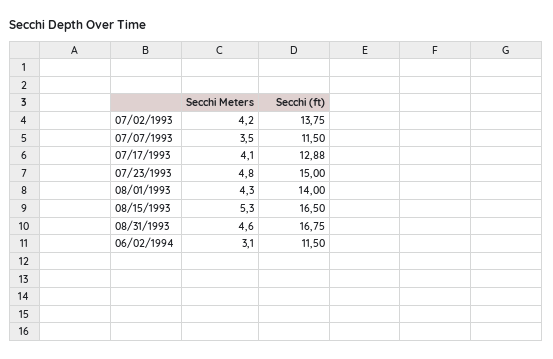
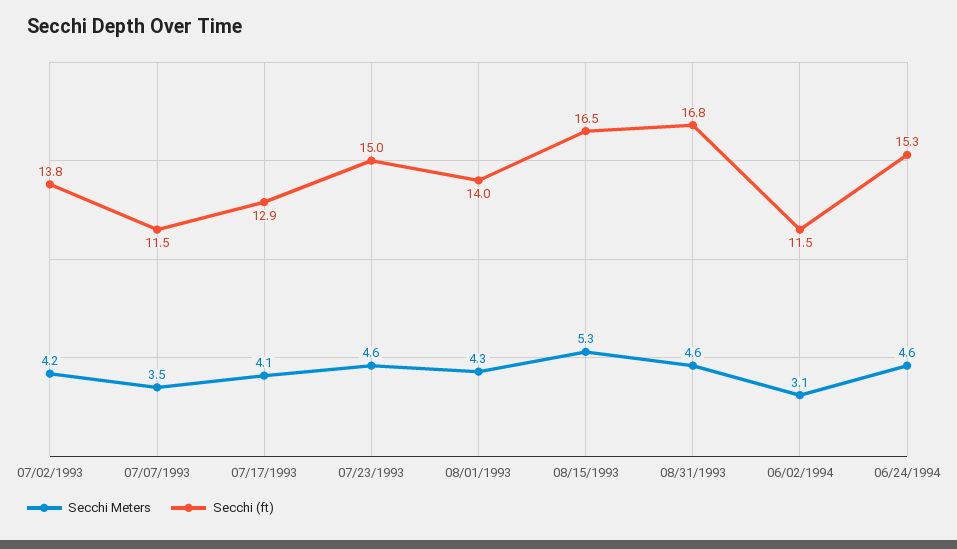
Secchi Meters, 07/23/1993: 4.8 -> 4.6
Secchi Meters, 06/24/1994: none -> 4.6
Secchi (ft), 06/24/1994: none -> 15.3

